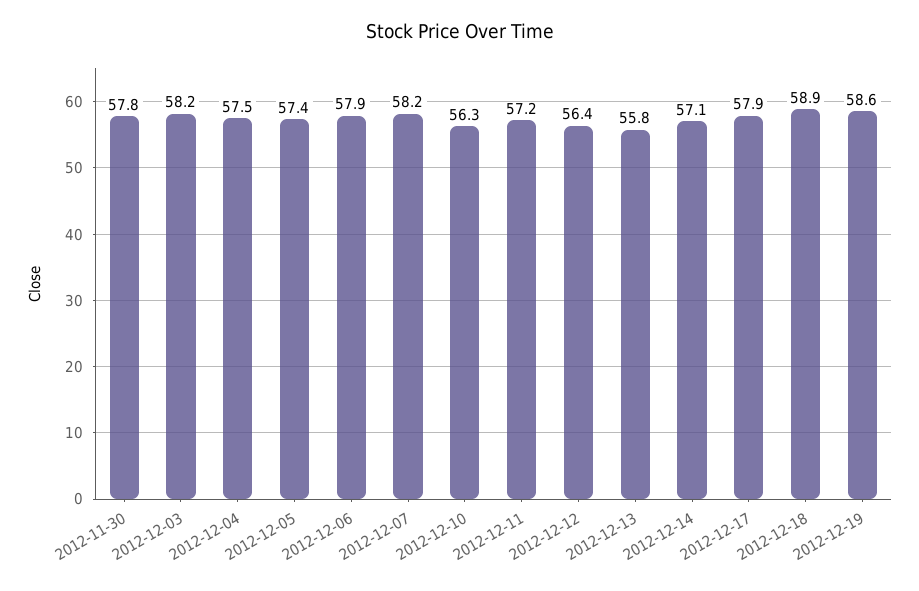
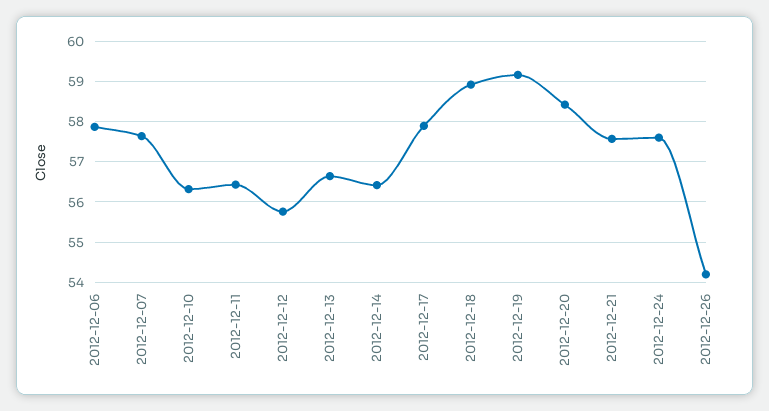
2012-11-30: 57.8 -> none
2012-12-03: 58.2 -> none
2012-12-04: 57.5 -> none
2012-12-05: 57.4 -> none
2012-12-07: 58.2 -> 57.6
2012-12-11: 57.2 -> 56.4
2012-12-12: 56.4 -> 55.8
2012-12-13: 55.8 -> 56.6
2012-12-14: 57.1 -> 56.4
2012-12-19: 58.6 -> 59.2
2012-12-20: none -> 58.4
2012-12-21: none -> 57.6
2012-12-24: none -> 57.6
2012-12-26: none -> 54.2

